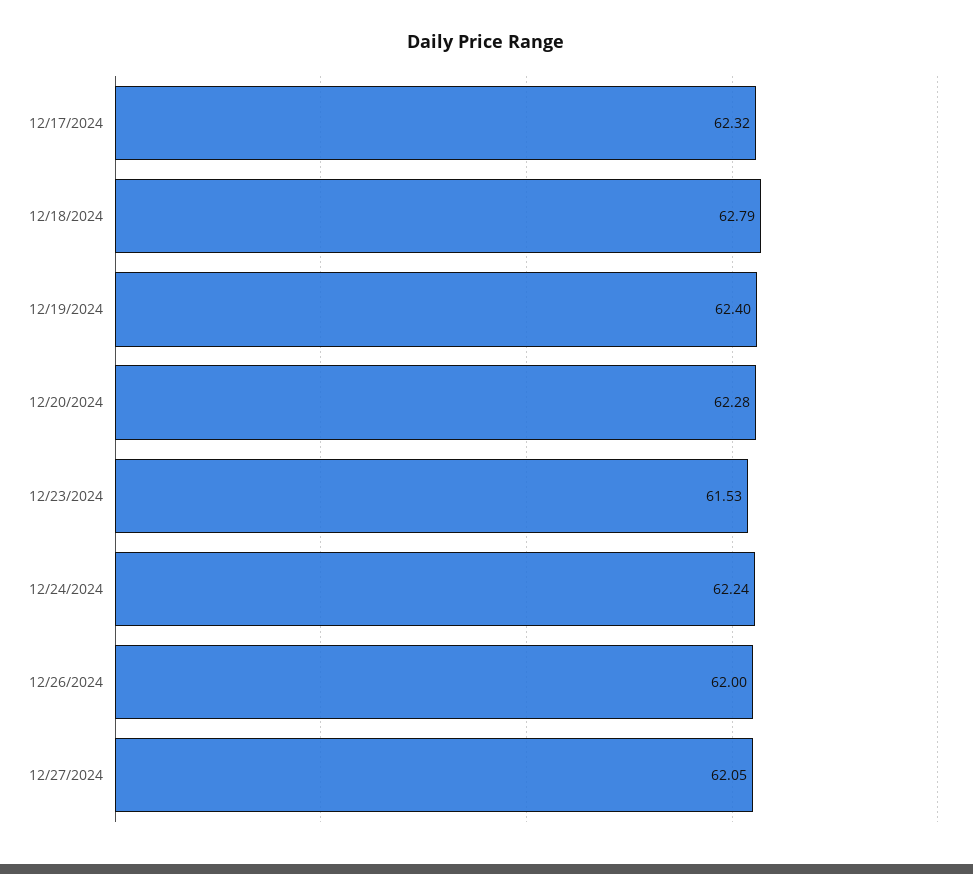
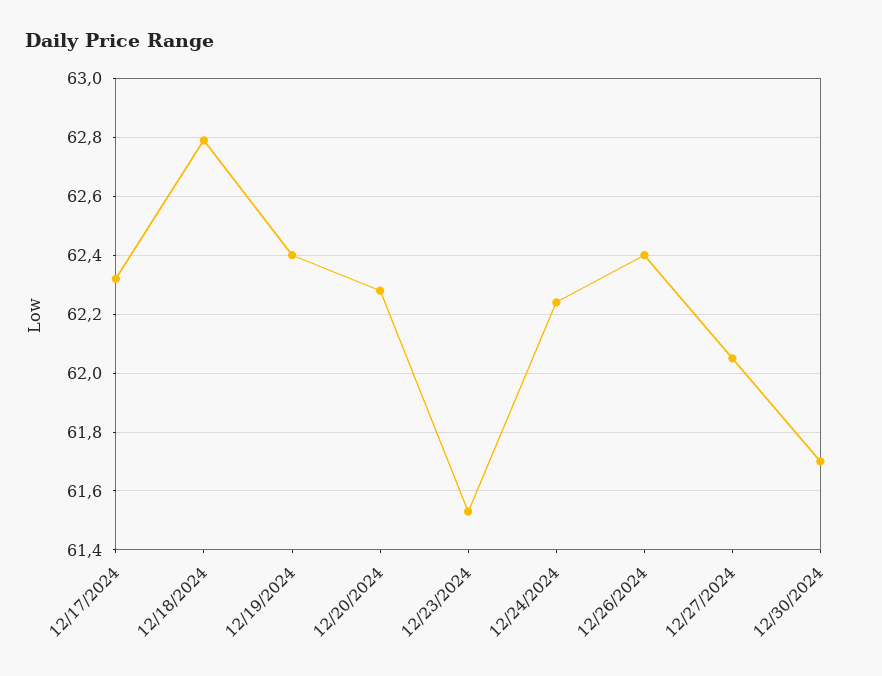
12/26/2024: 62 -> 62.4
12/30/2024: none -> 61.7

